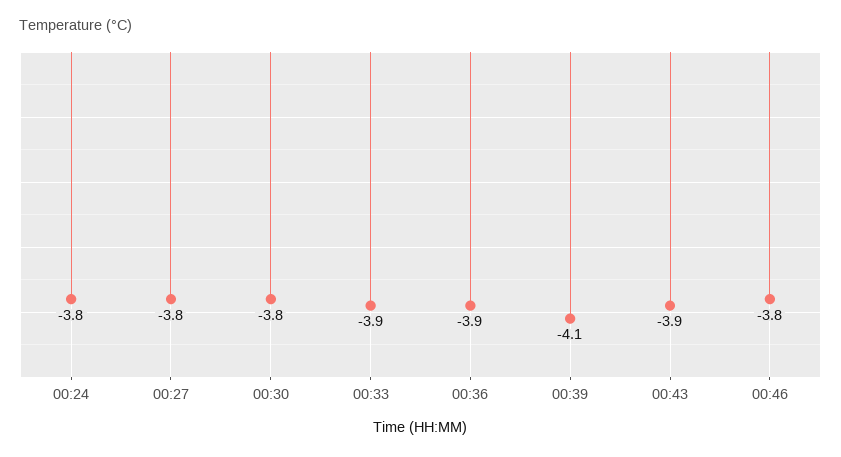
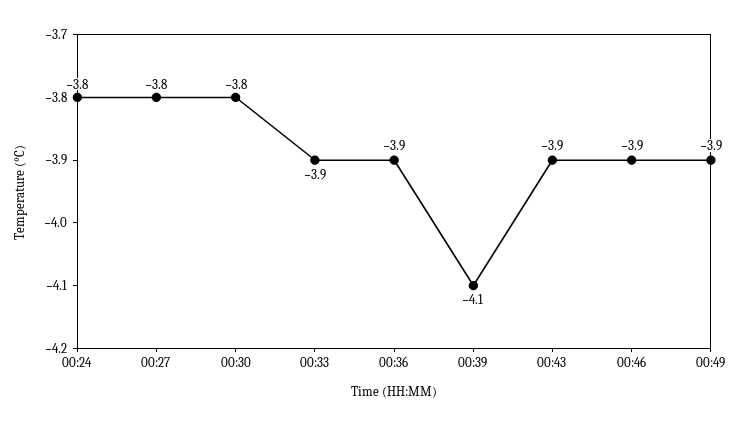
00:46: -3.8 -> -3.9
00:49: none -> -3.9

